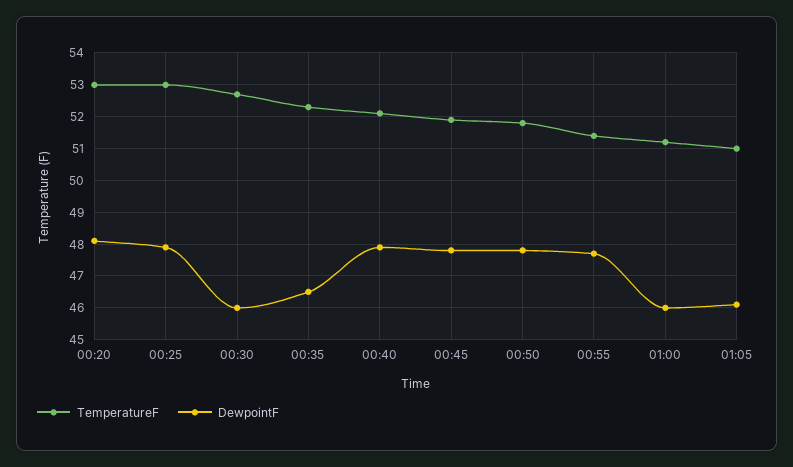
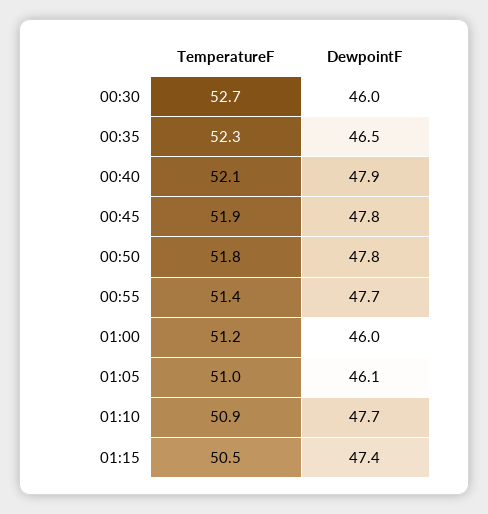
TemperatureF, 00:20: 53 -> none
DewpointF, 00:20: 48 -> none
TemperatureF, 00:25: 53 -> none
DewpointF, 00:25: 48 -> none
TemperatureF, 01:10: none -> 50.9
DewpointF, 01:10: none -> 47.7
TemperatureF, 01:15: none -> 50.5
DewpointF, 01:15: none -> 47.4

